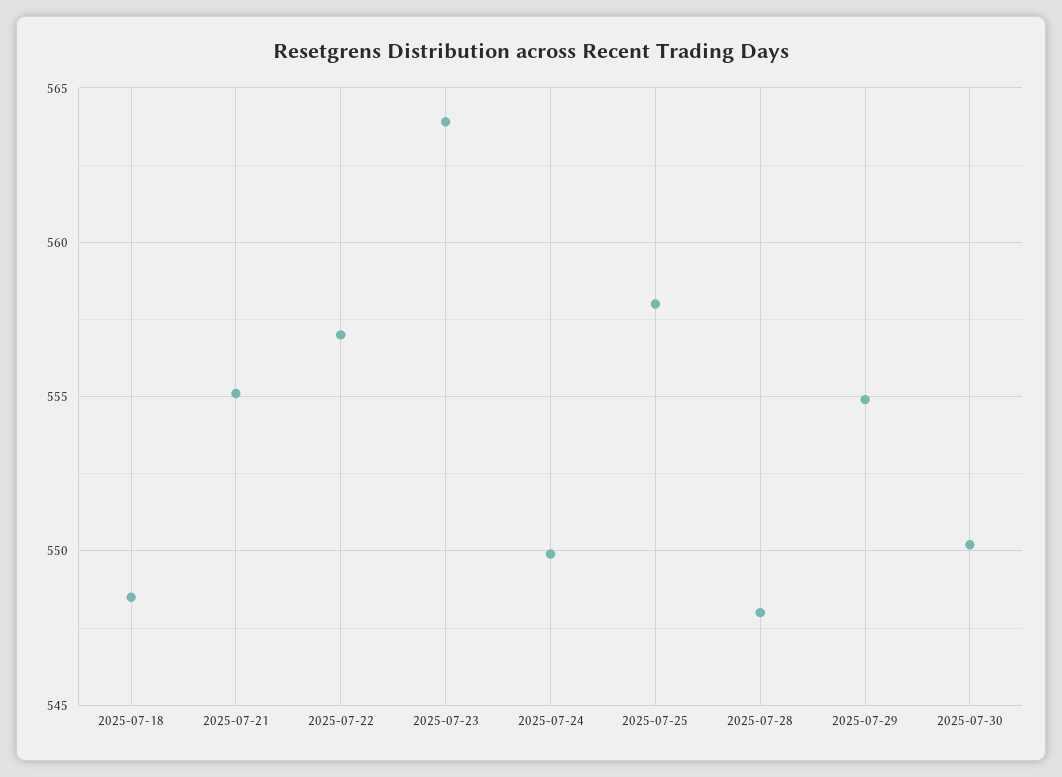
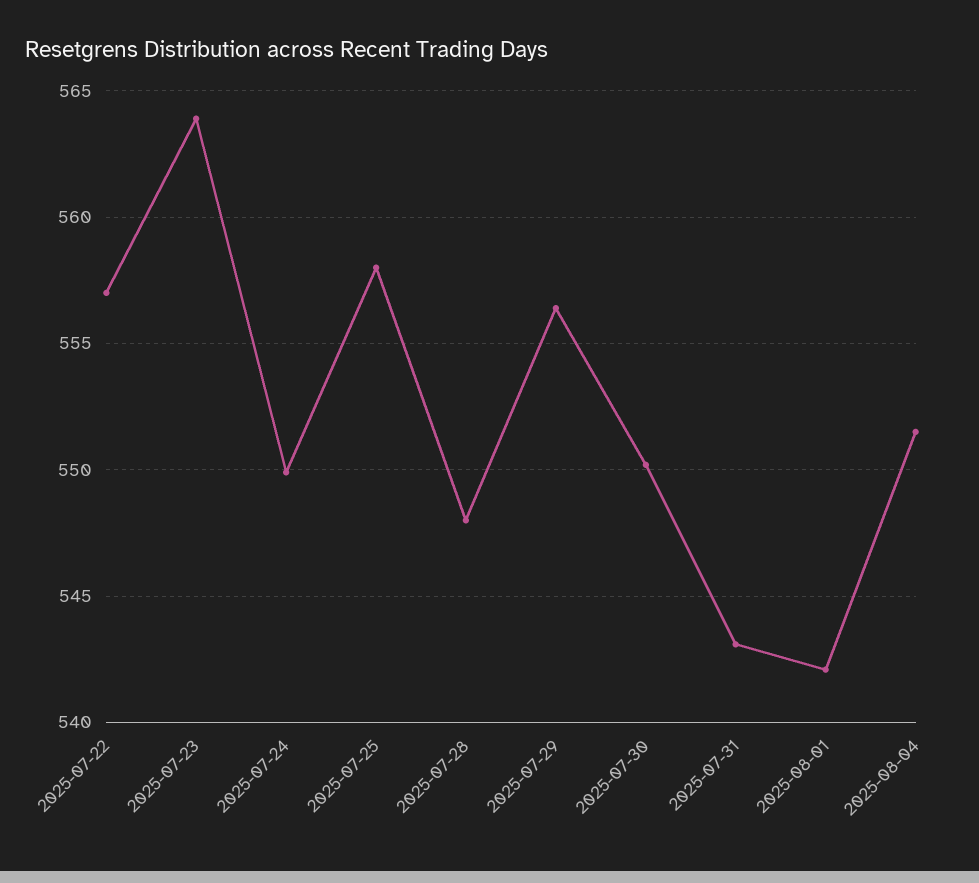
2025-07-18: 548.5 -> none
2025-07-21: 555 -> none
2025-07-29: 555 -> 556.5
2025-07-31: none -> 543
2025-08-01: none -> 542
2025-08-04: none -> 551.5

